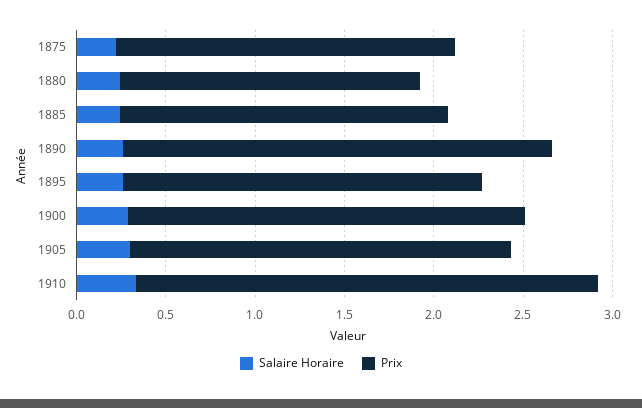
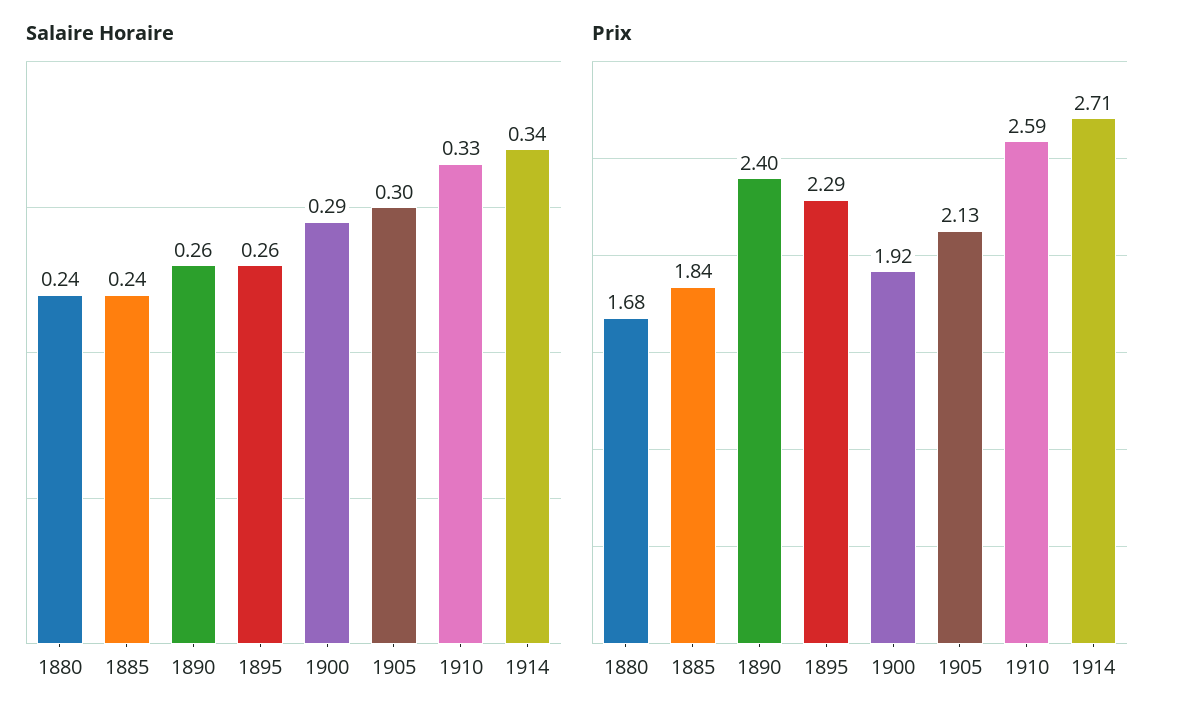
Salaire Horaire, 1875: 0.2 -> none
Prix, 1875: 1.9 -> none
Prix, 1895: 2 -> 2.29
Prix, 1900: 2.2 -> 1.92
Salaire Horaire, 1914: none -> 0.34
Prix, 1914: none -> 2.71

